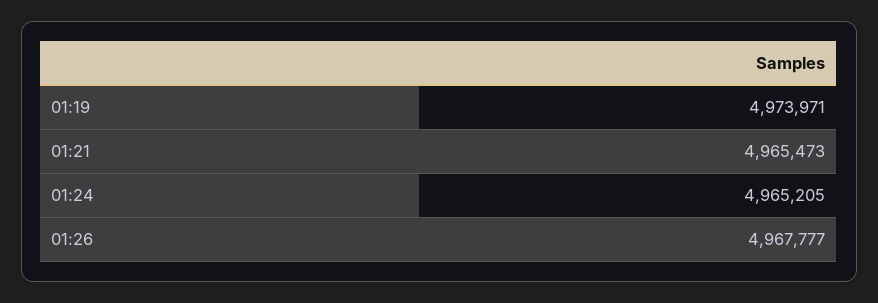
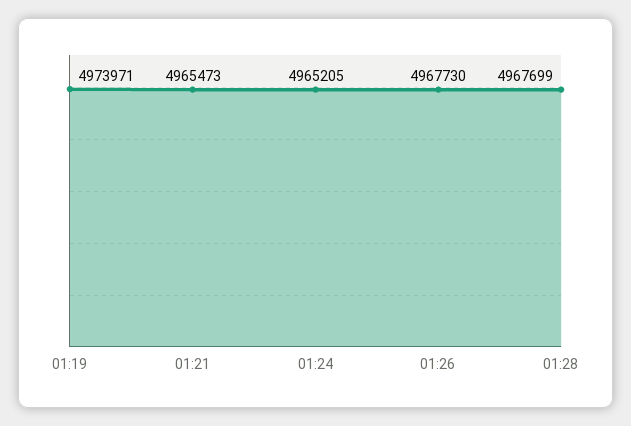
01:26: 4967777 -> 4967730
01:28: none -> 4967699

